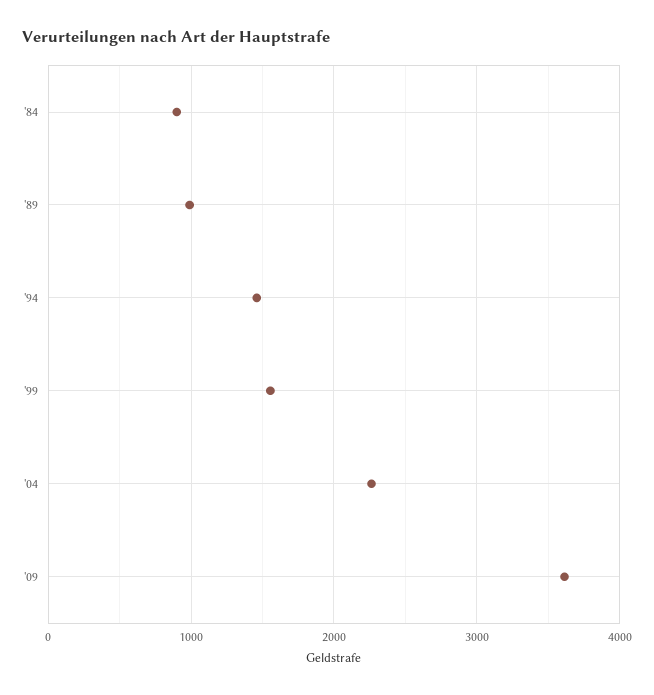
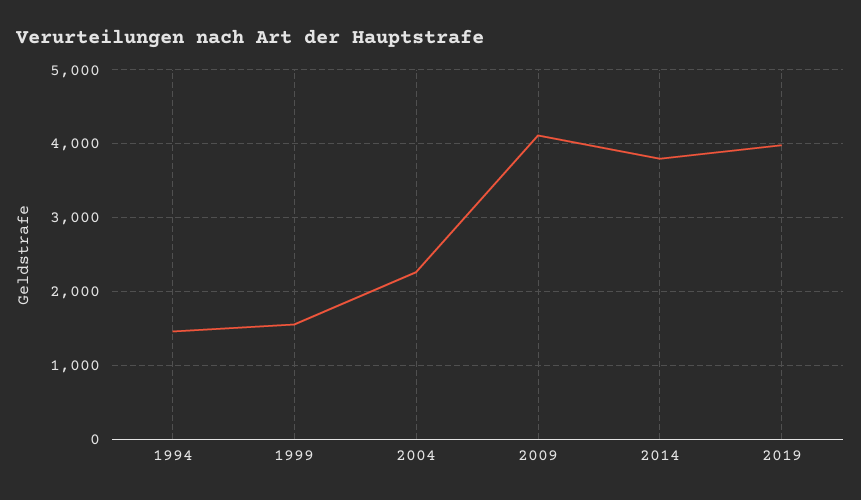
'84: 900 -> none
'89: 1000 -> none
'09: 3600 -> 4100
2014: none -> 3800
2019: none -> 4000

